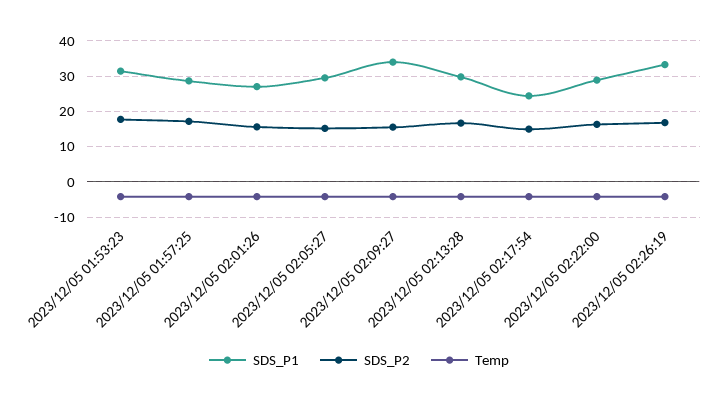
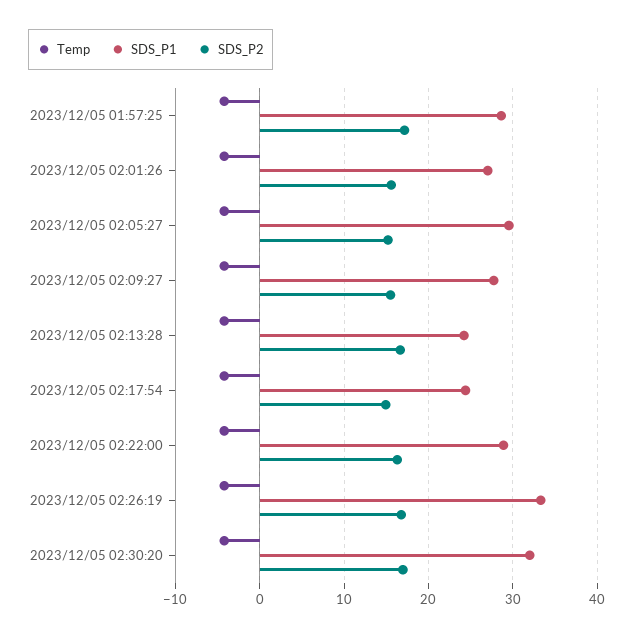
SDS_P1, 2023/12/05 01:53:23: 32 -> none
SDS_P2, 2023/12/05 01:53:23: 18 -> none
Temp, 2023/12/05 01:53:23: -4 -> none
SDS_P1, 2023/12/05 02:09:27: 34 -> 28
SDS_P1, 2023/12/05 02:13:28: 30 -> 24
Temp, 2023/12/05 02:30:20: none -> -4
SDS_P1, 2023/12/05 02:30:20: none -> 32
SDS_P2, 2023/12/05 02:30:20: none -> 17

